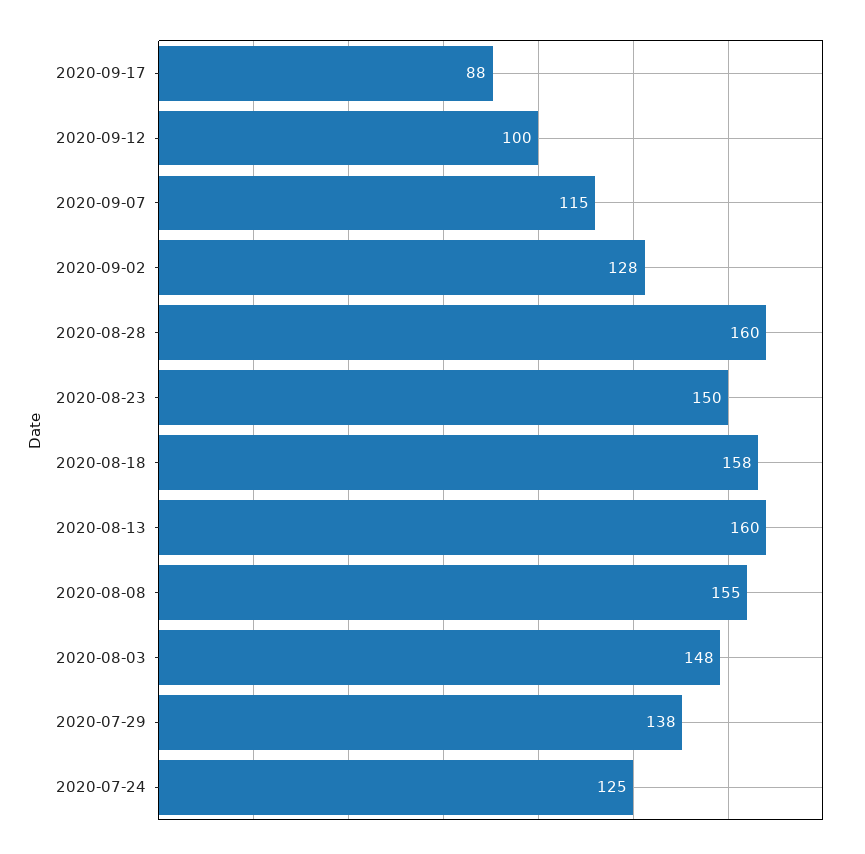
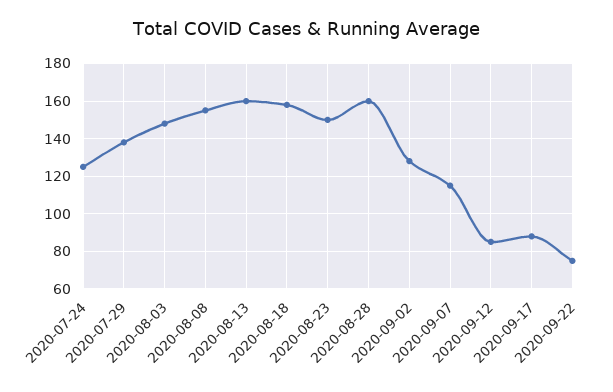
2020-09-12: 100 -> 85
2020-09-22: none -> 75

